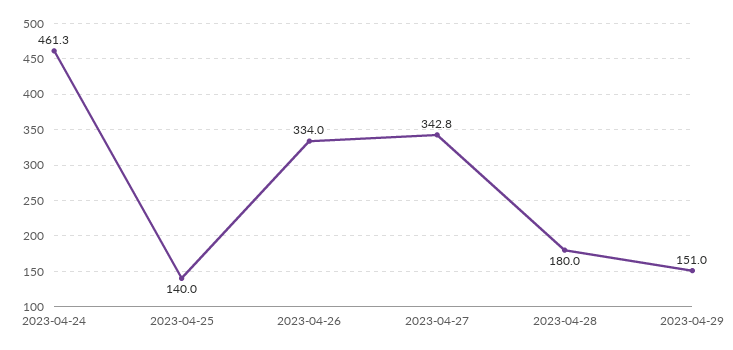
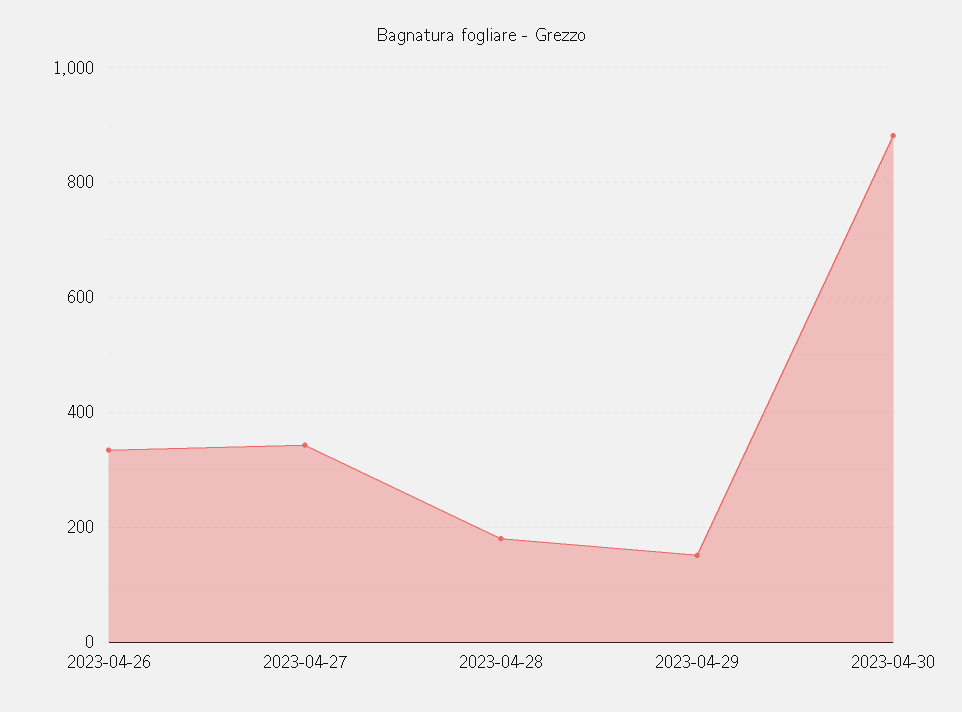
2023-04-24: 461.3 -> none
2023-04-25: 140 -> none
2023-04-30: none -> 880

